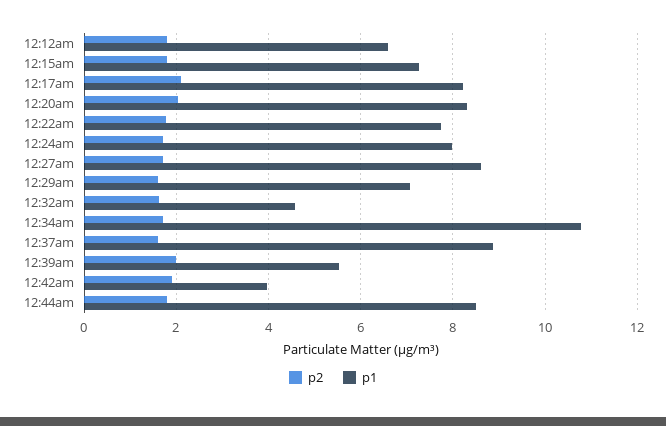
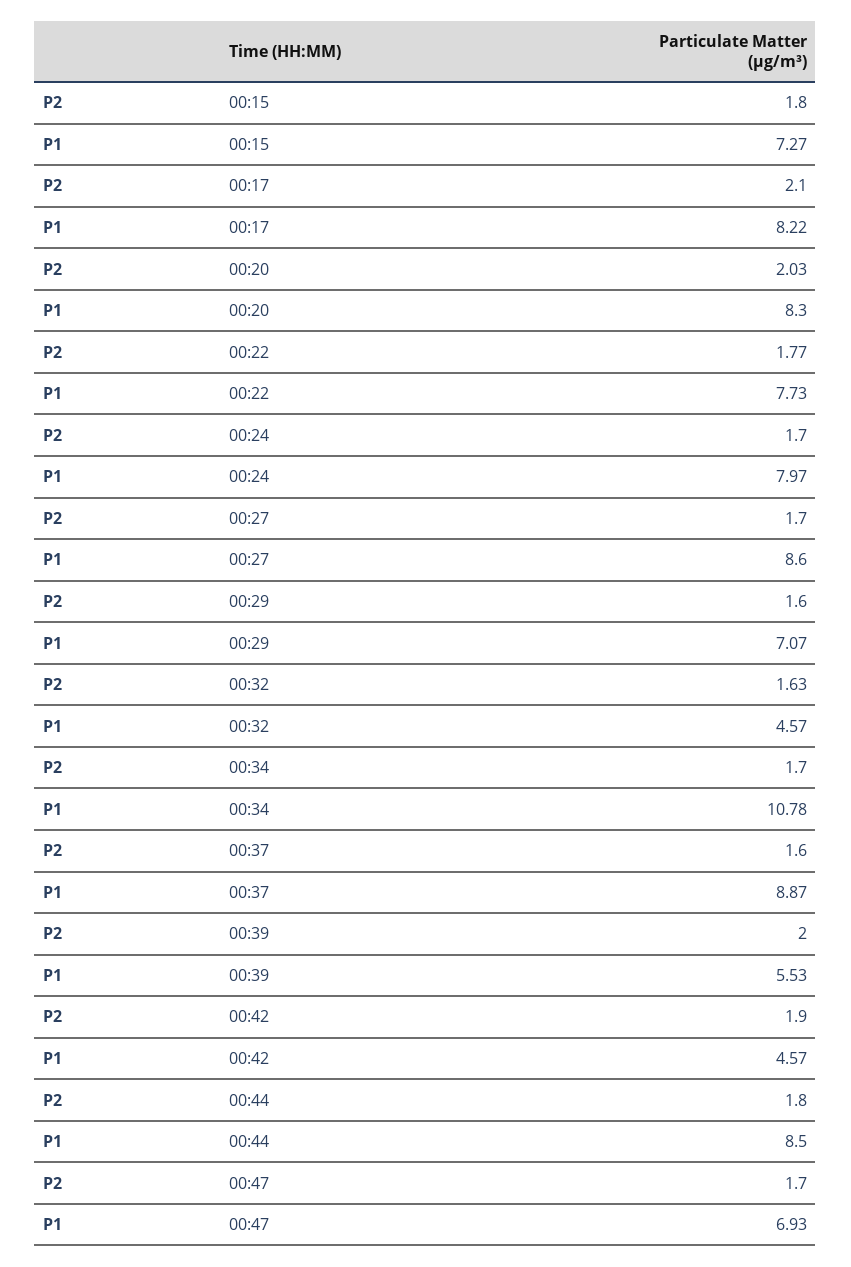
p2, 12:12am: 1.8 -> none
p1, 12:12am: 6.6 -> none
p1, 12:42am: 4 -> 4.57
p2, 00:47: none -> 1.7
p1, 00:47: none -> 6.93

